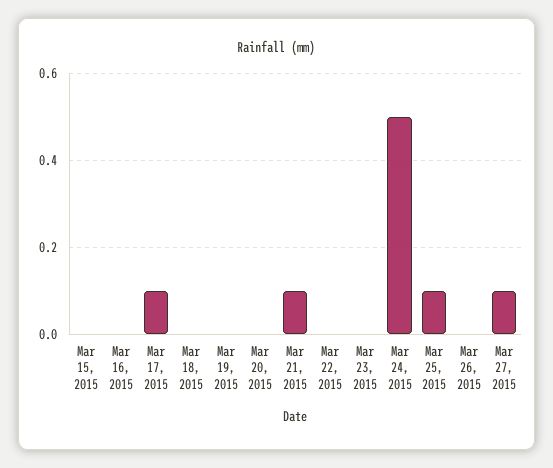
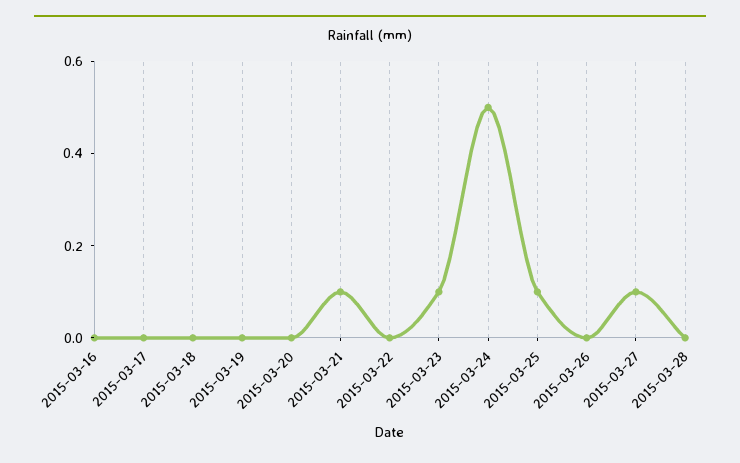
Mar 15, 2015: 0 -> none
Mar 17, 2015: 0.1 -> 0
Mar 23, 2015: 0 -> 0.1
2015-03-28: none -> 0

